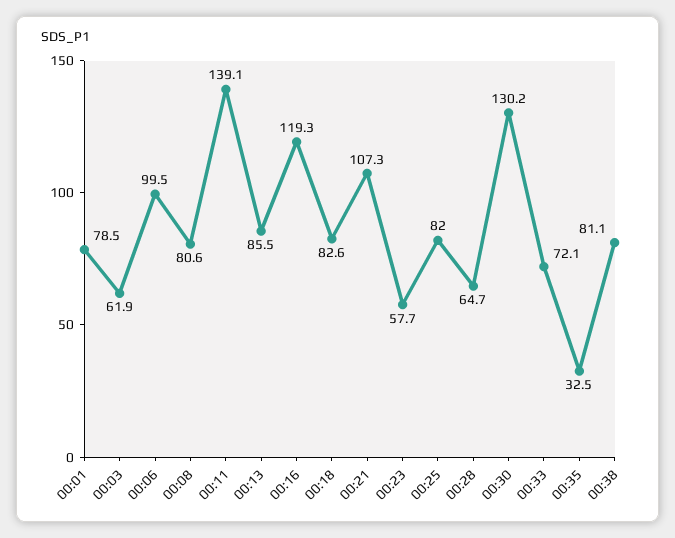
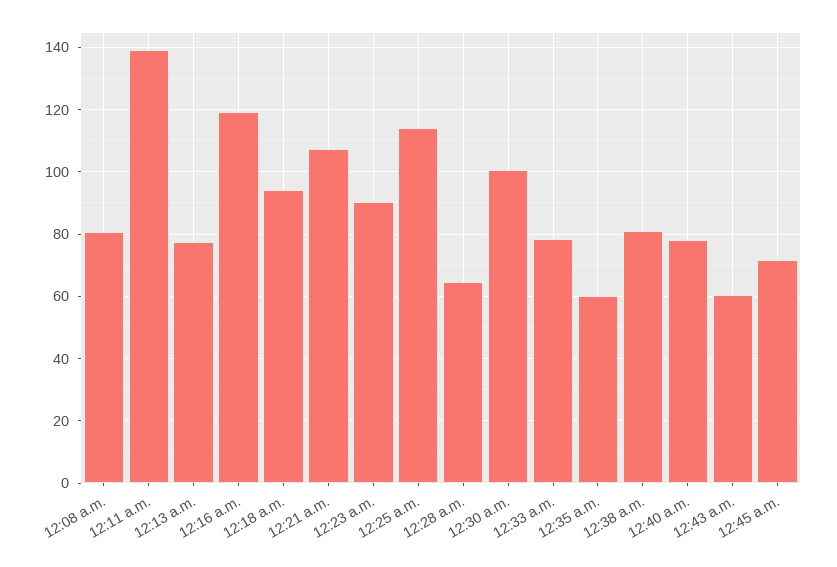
00:01: 78.5 -> none
00:03: 61.9 -> none
00:06: 99.5 -> none
00:13: 85.5 -> 78
00:18: 82.6 -> 94
00:23: 57.7 -> 90
00:25: 82 -> 114
00:30: 130.2 -> 100
00:33: 72.1 -> 78
00:35: 32.5 -> 60
12:40 a.m.: none -> 78
12:43 a.m.: none -> 60
12:45 a.m.: none -> 72

